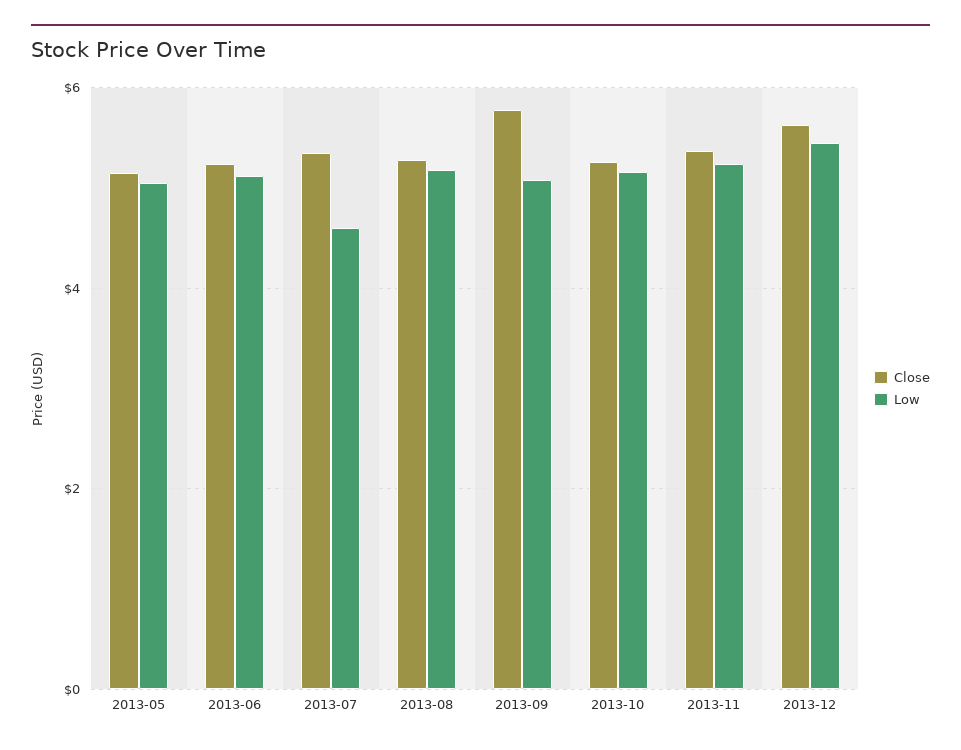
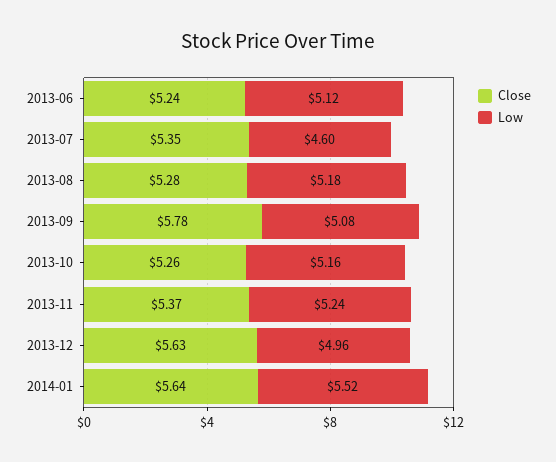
Close, 2013-05: 5.2 -> none
Low, 2013-05: 5 -> none
Low, 2013-12: 5.4 -> 4.96
Close, 2014-01: none -> 5.64
Low, 2014-01: none -> 5.52

